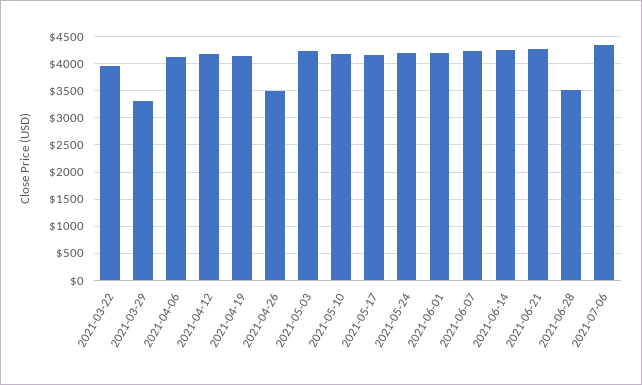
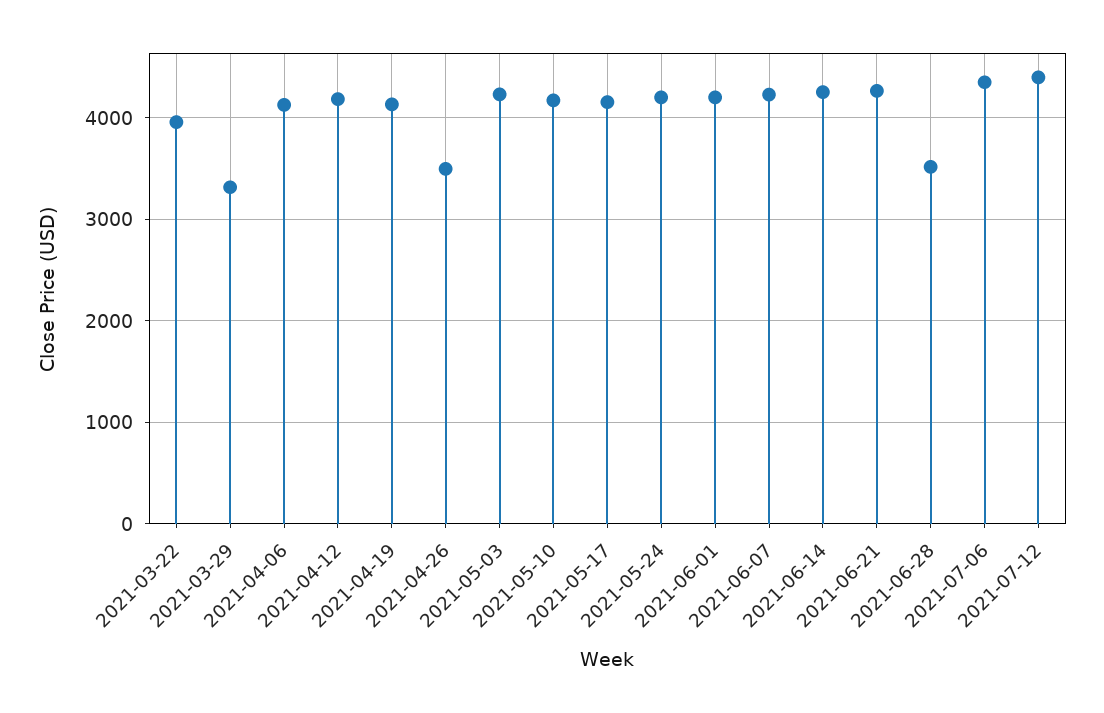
2021-07-12: none -> 4400

